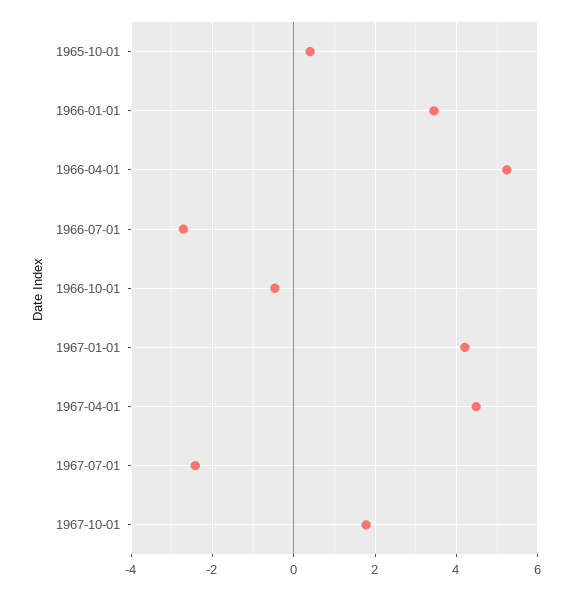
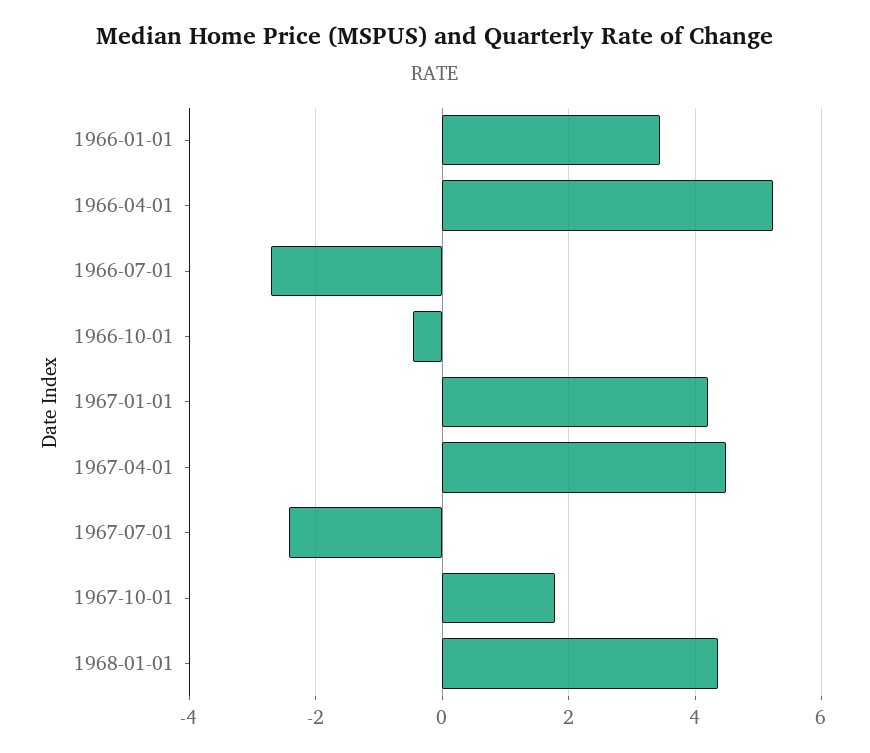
1965-10-01: 0.4 -> none
1968-01-01: none -> 4.4

